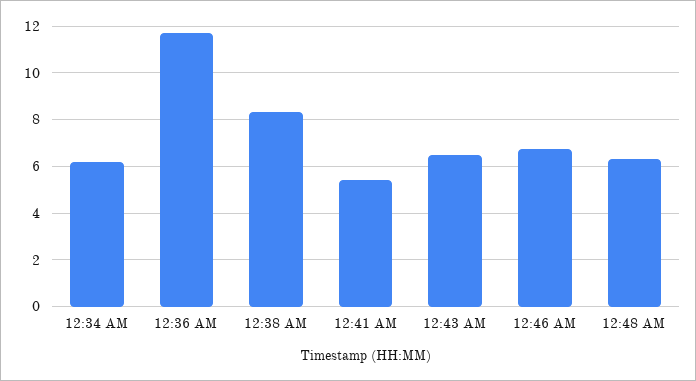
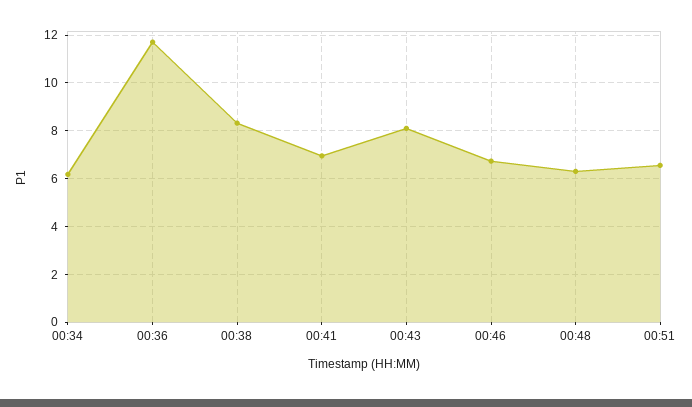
12:41 AM: 5.5 -> 7
12:43 AM: 6.5 -> 8
00:51: none -> 6.5

